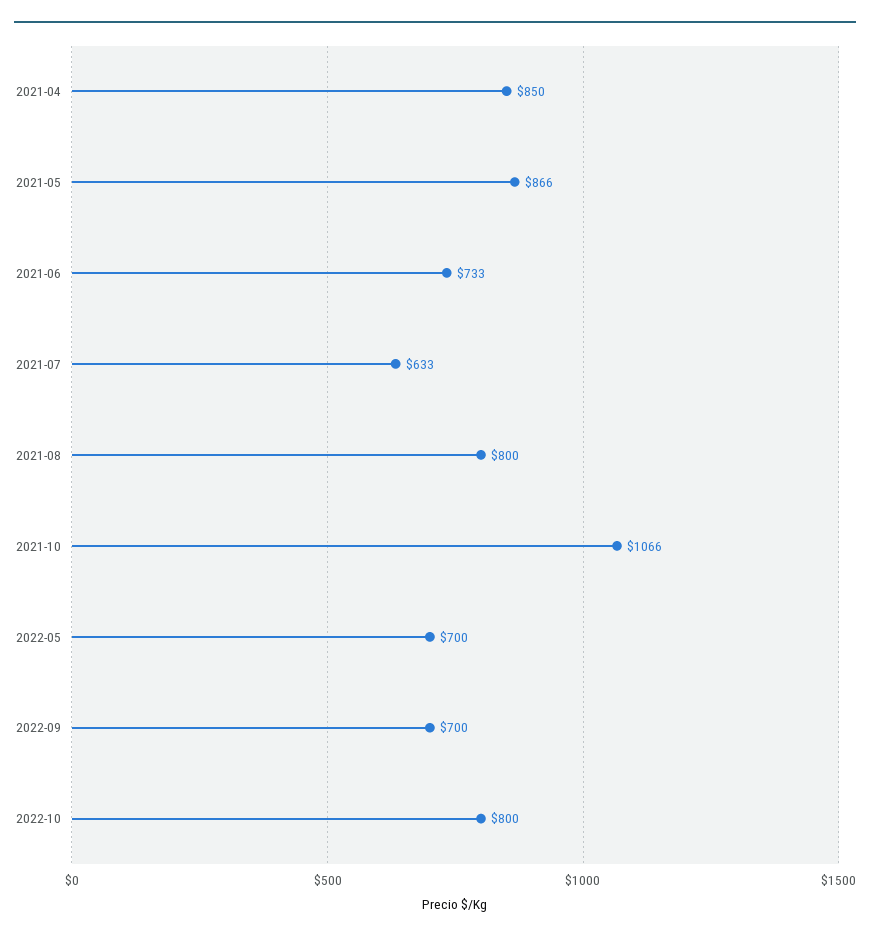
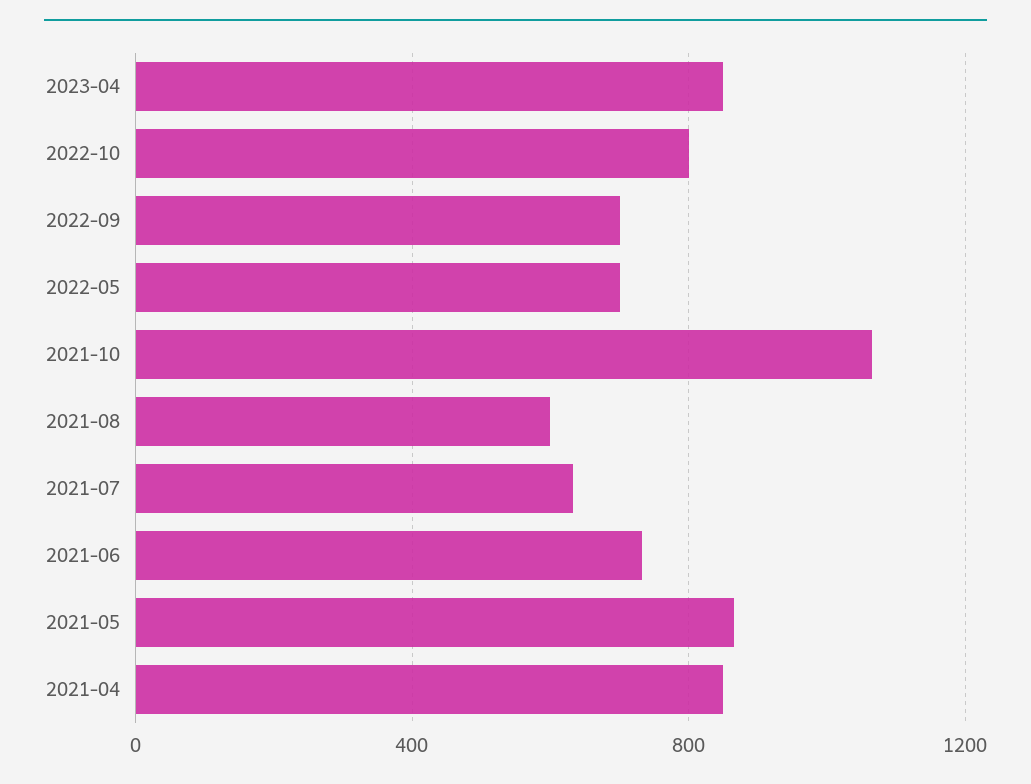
2021-08: 800 -> 600
2023-04: none -> 850

